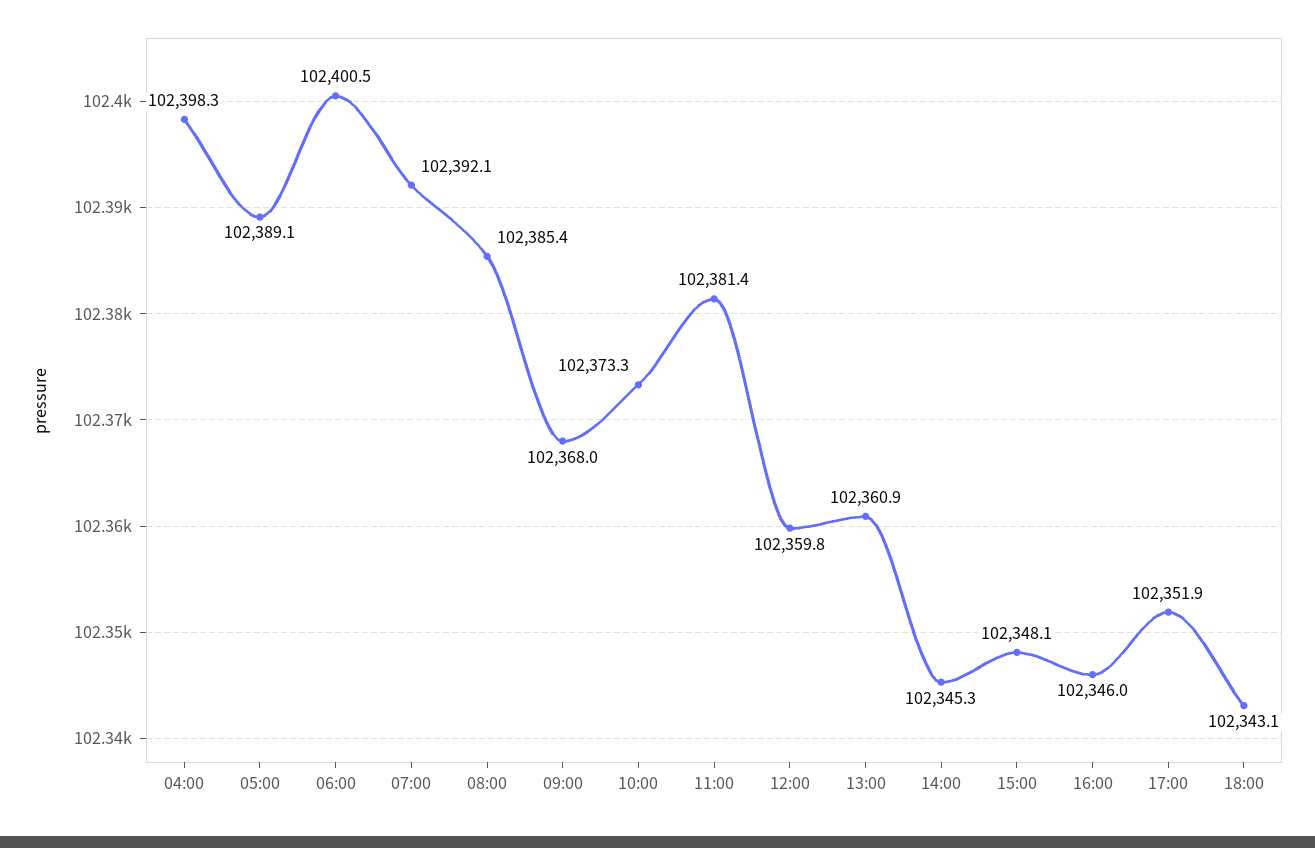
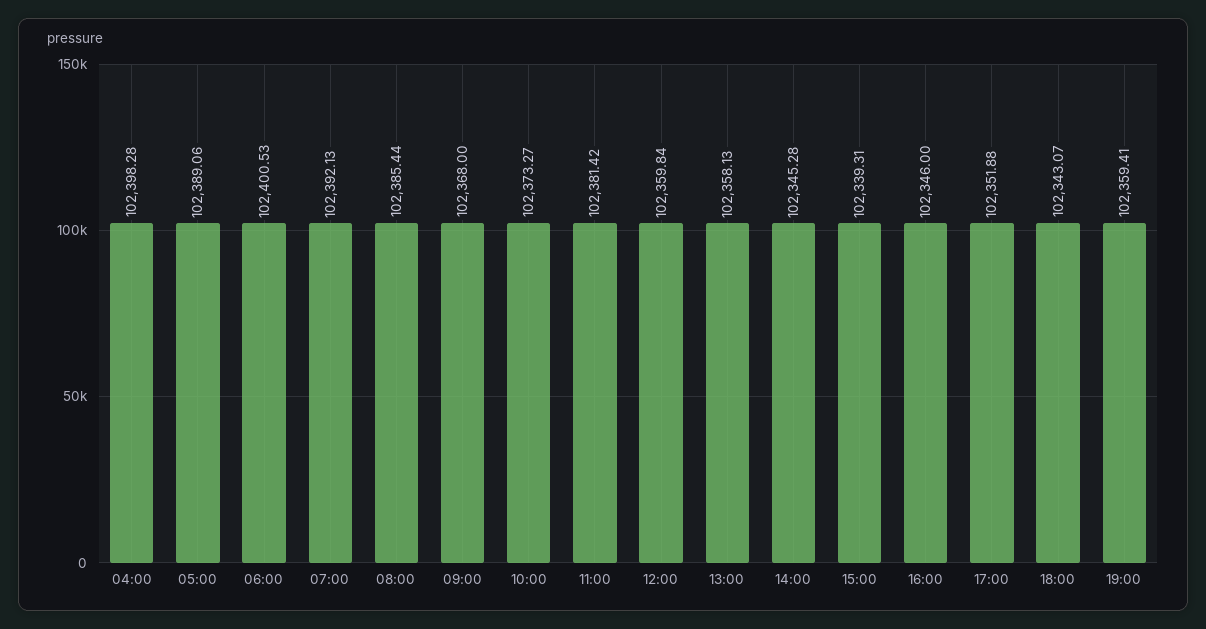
13:00: 102360.9 -> 102358.13
15:00: 102348.1 -> 102339.31
19:00: none -> 102359.41

